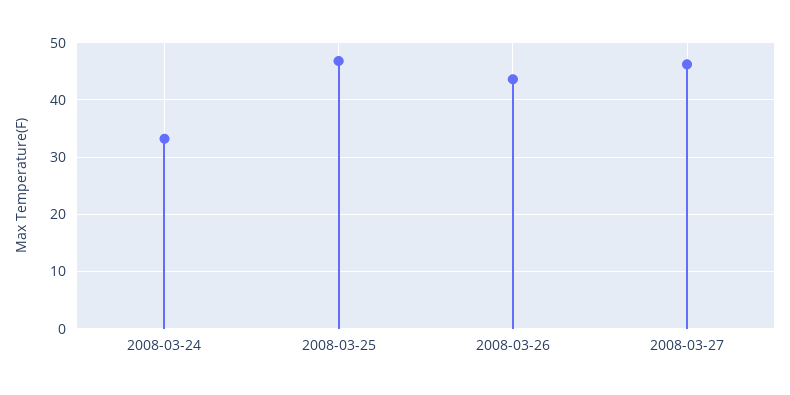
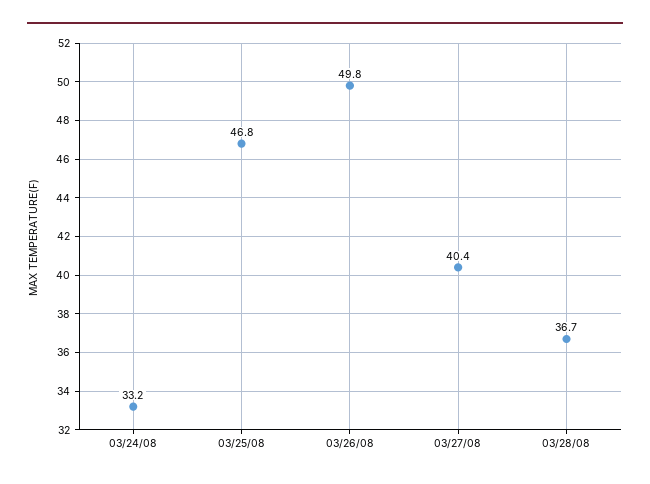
2008-03-26: 44 -> 49.8
2008-03-27: 46 -> 40.4
03/28/08: none -> 36.7

